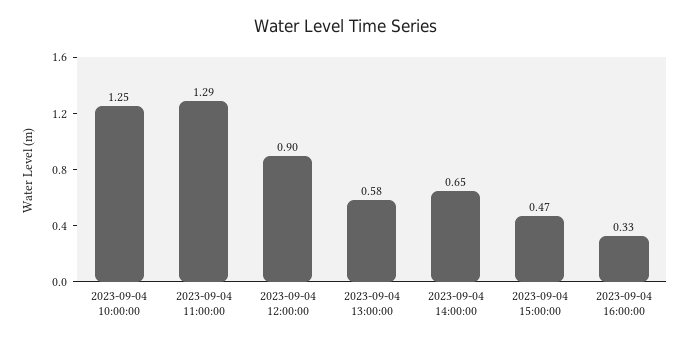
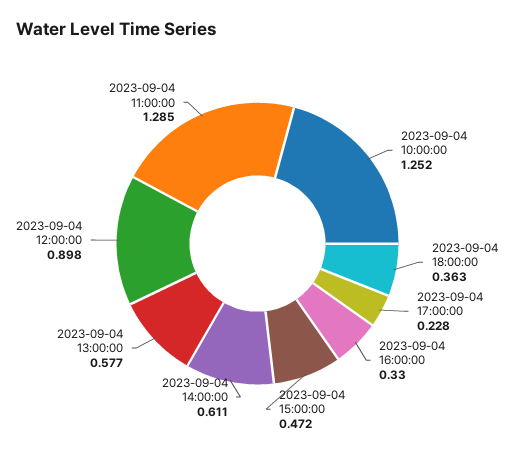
2023-09-04 14:00:00: 0.65 -> 0.611
2023-09-04 18:00:00: none -> 0.363
2023-09-04 17:00:00: none -> 0.228

